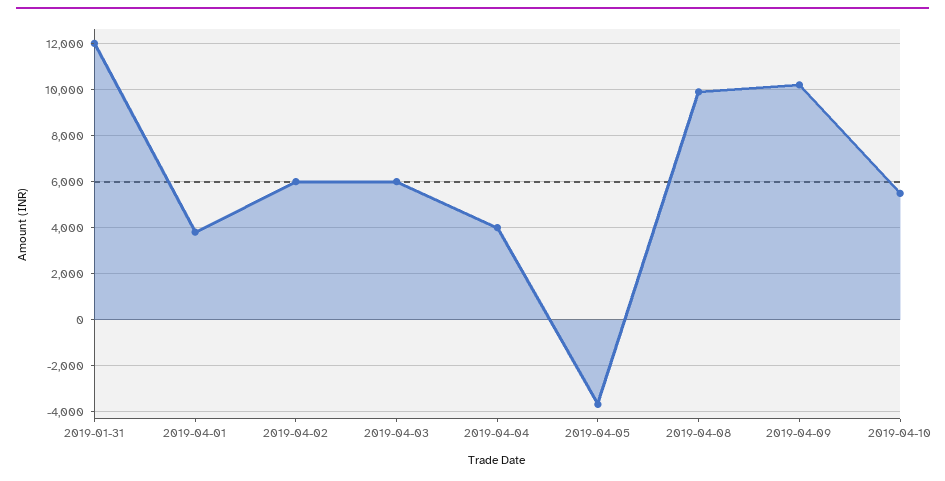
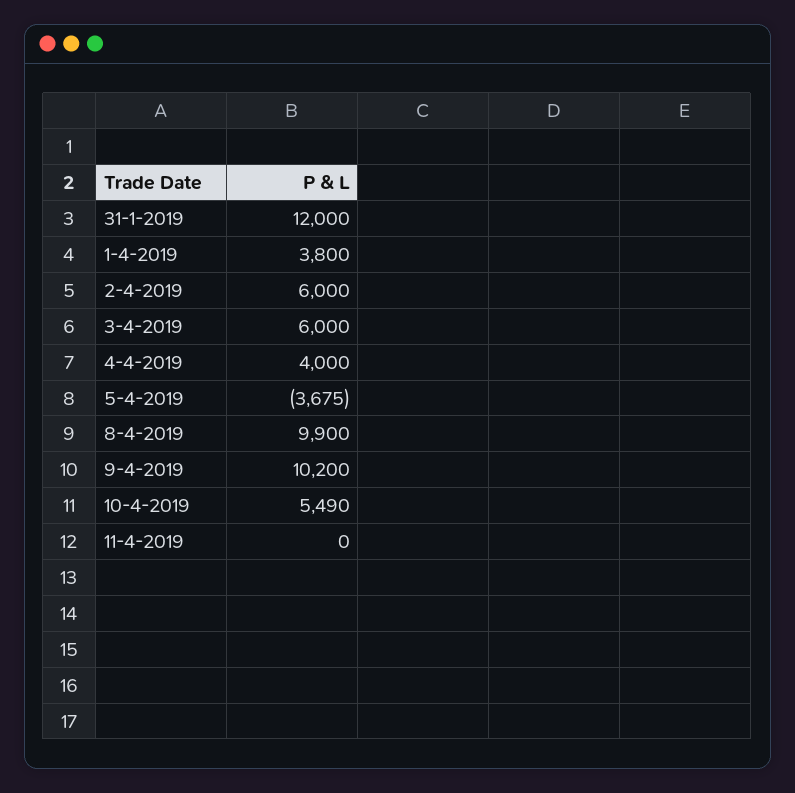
11-4-2019: none -> 0

